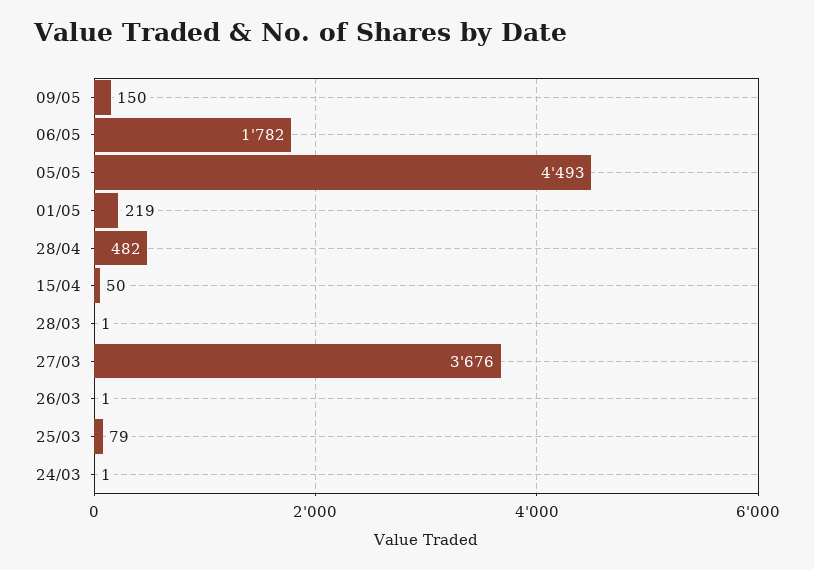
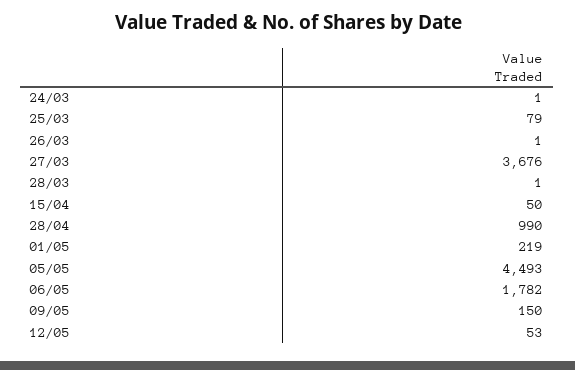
28/04: 482 -> 990
12/05: none -> 53

